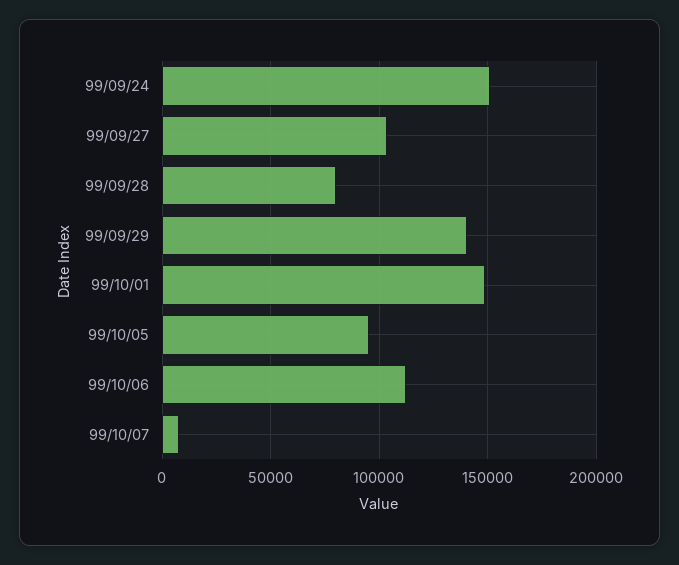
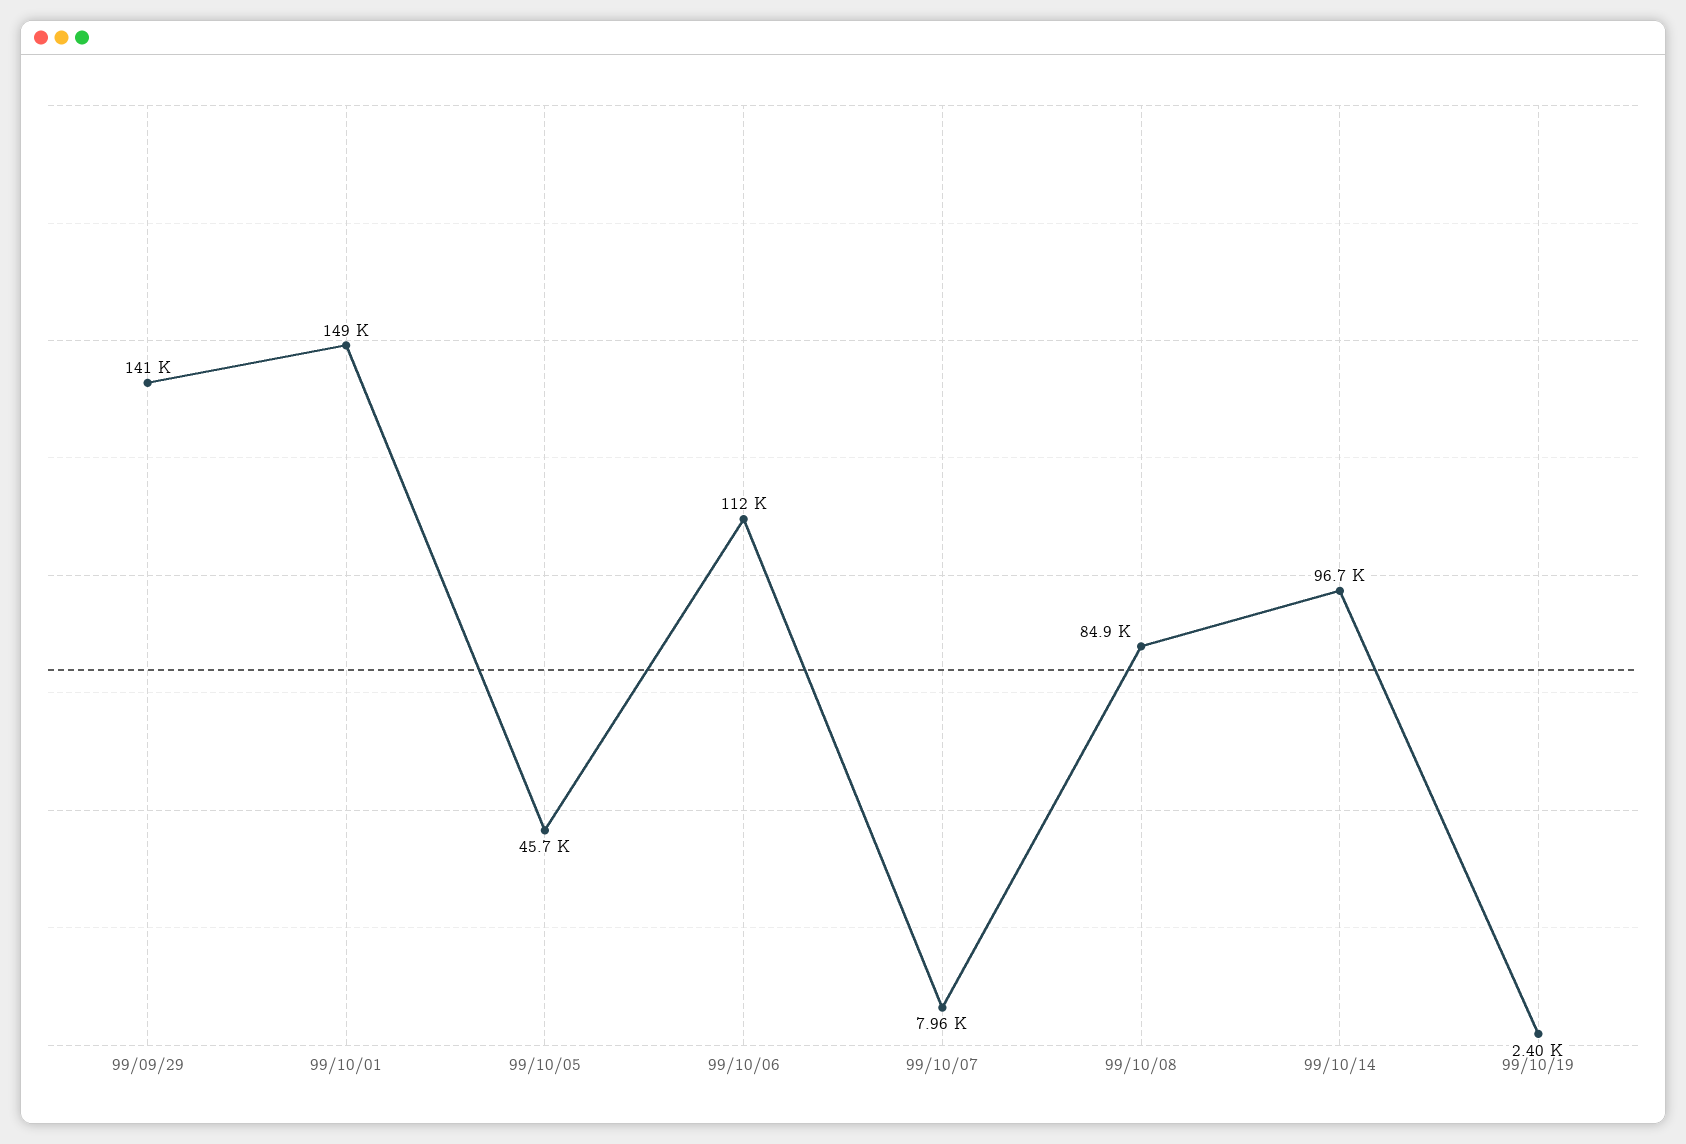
99/09/24: 150000 -> none
99/09/27: 105000 -> none
99/09/28: 80000 -> none
99/10/05: 95000 -> 45700
99/10/08: none -> 84900
99/10/14: none -> 96700
99/10/19: none -> 2400

